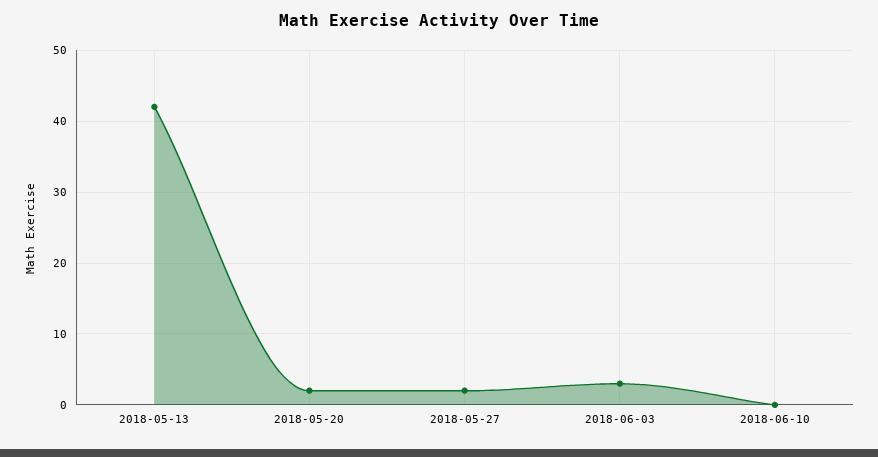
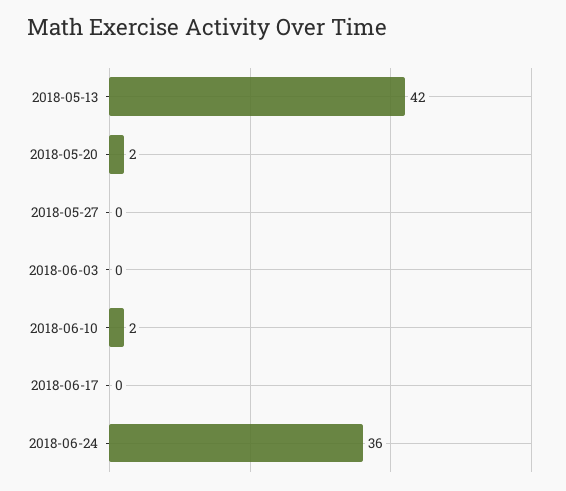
2018-05-27: 2 -> 0
2018-06-03: 3 -> 0
2018-06-10: 0 -> 2
2018-06-17: none -> 0
2018-06-24: none -> 36

